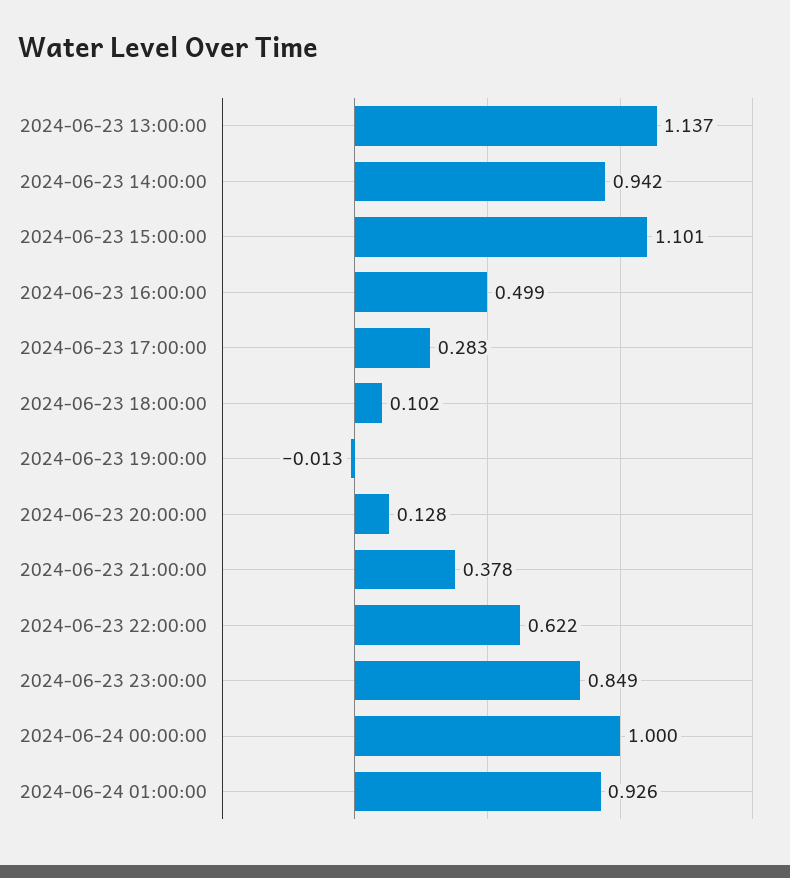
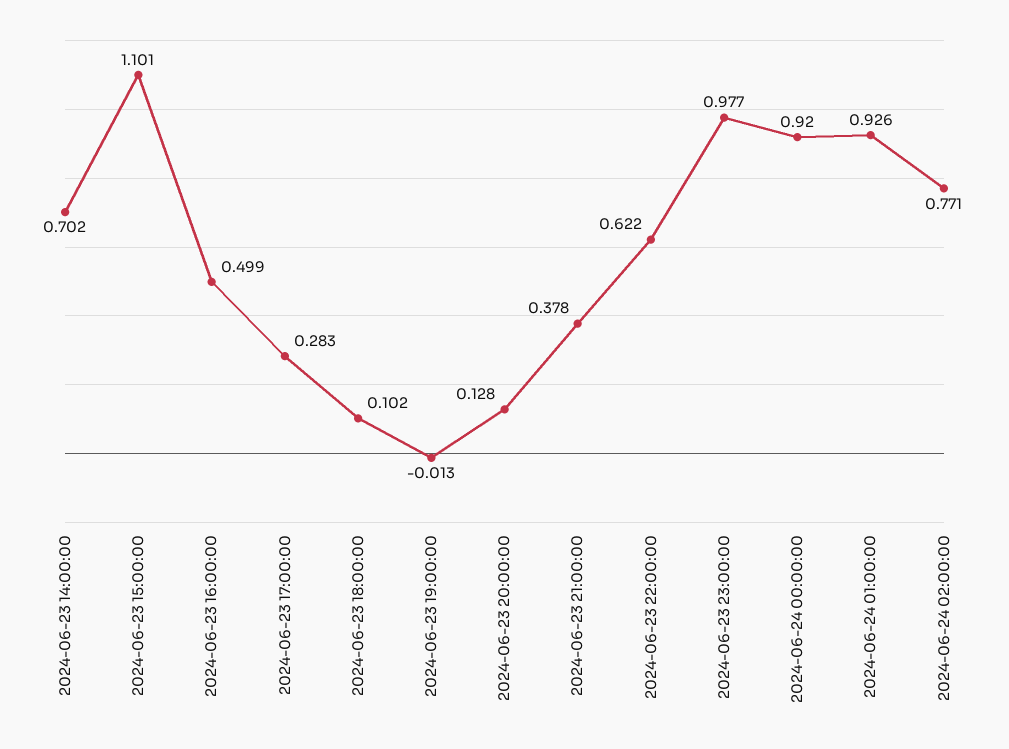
2024-06-23 13:00:00: 1.137 -> none
2024-06-23 14:00:00: 0.942 -> 0.702
2024-06-23 23:00:00: 0.849 -> 0.977
2024-06-24 00:00:00: 1 -> 0.92
2024-06-24 02:00:00: none -> 0.771

